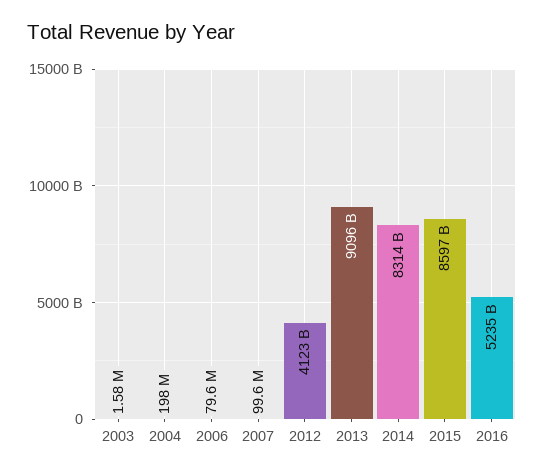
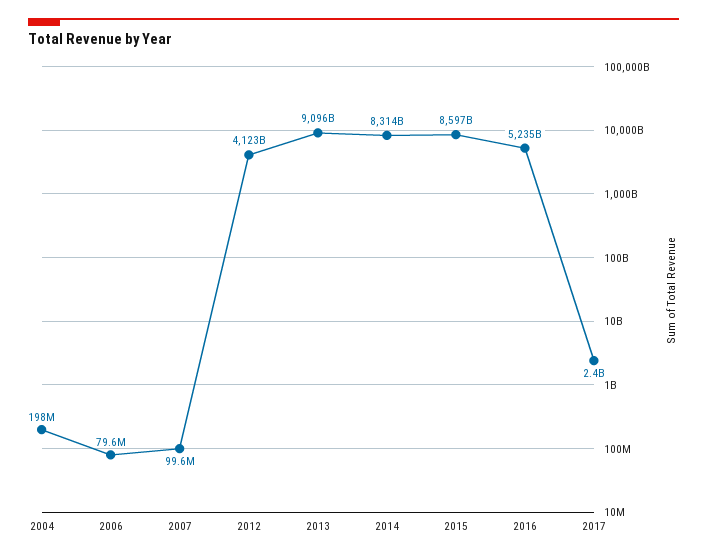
2003: 1580000 -> none
2017: none -> 2400000000

